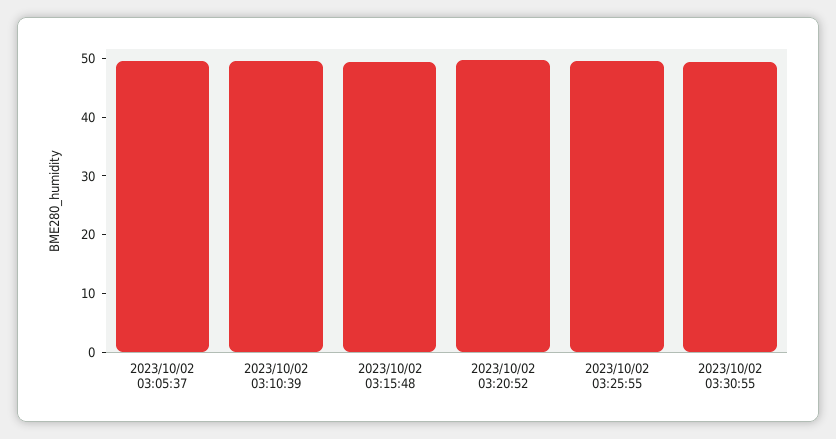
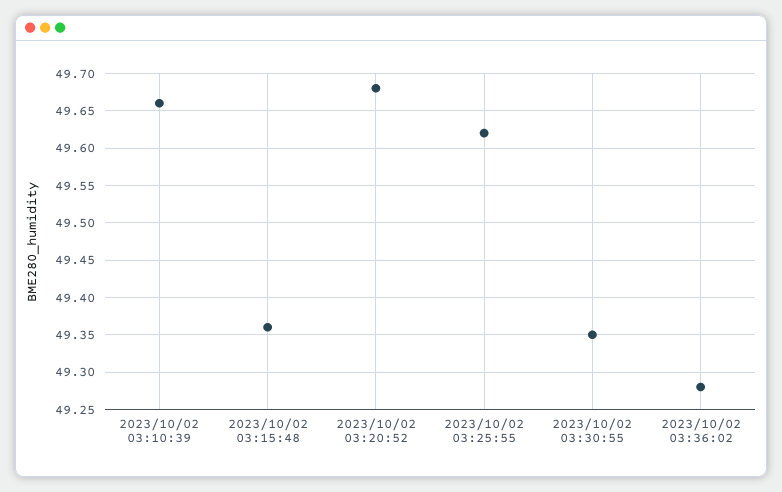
2023/10/02 03:05:37: 50 -> none
2023/10/02 03:36:02: none -> 49.28

